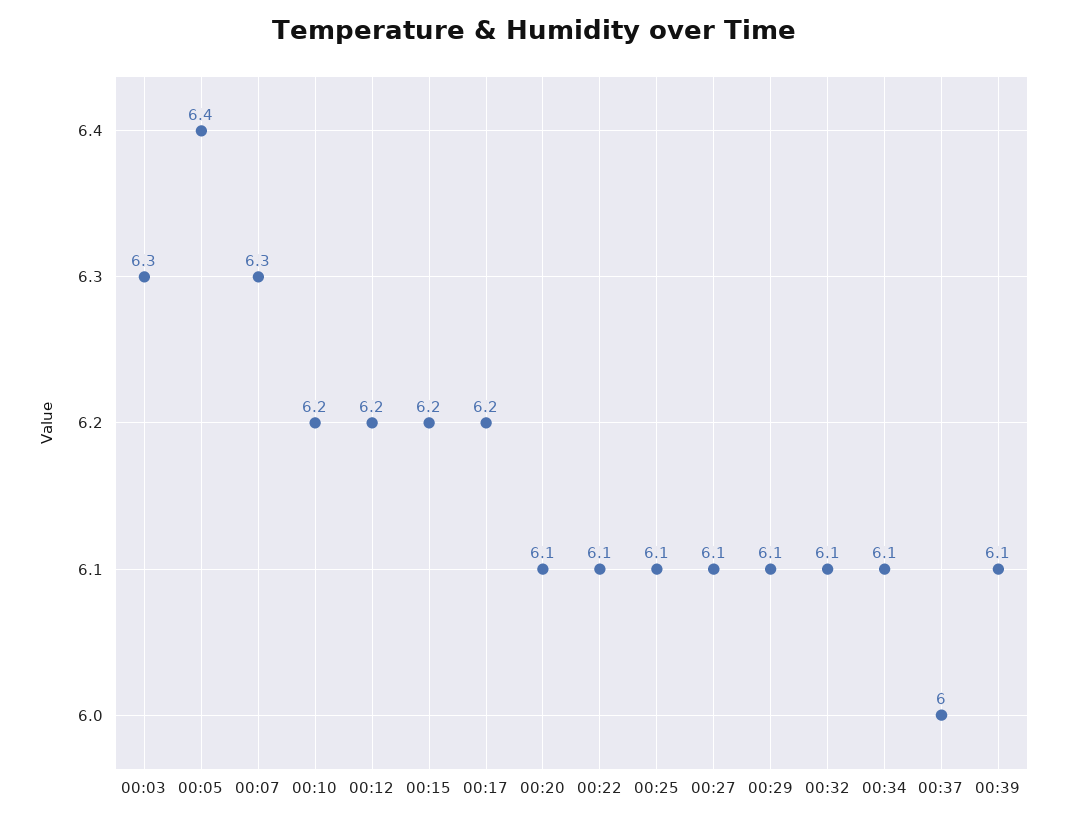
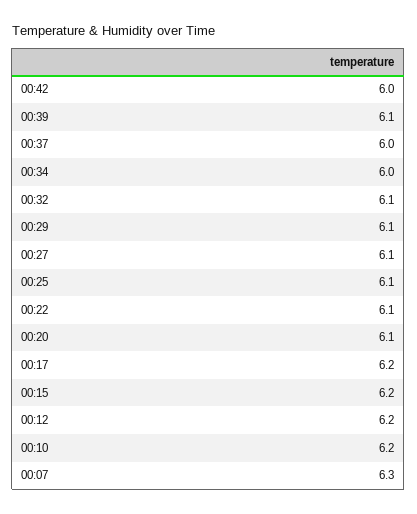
00:03: 6.3 -> none
00:05: 6.4 -> none
00:34: 6.1 -> 6
00:42: none -> 6

